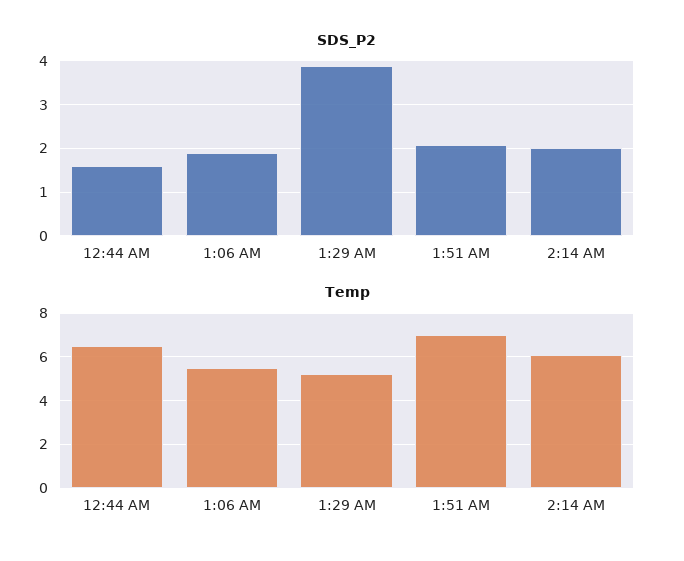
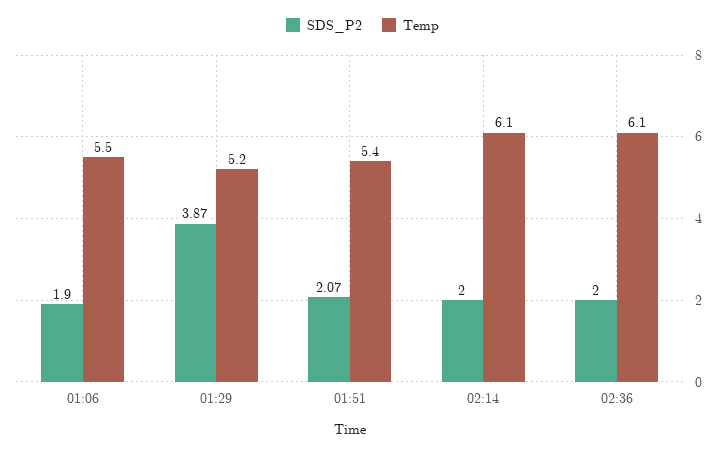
SDS_P2, 12:44 AM: 1.6 -> none
Temp, 12:44 AM: 6.5 -> none
Temp, 1:51 AM: 7 -> 5.4
SDS_P2, 02:36: none -> 2
Temp, 02:36: none -> 6.1

